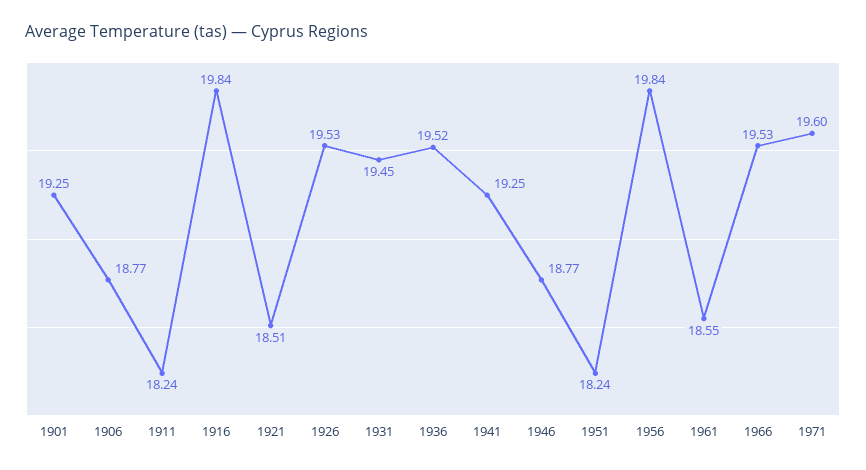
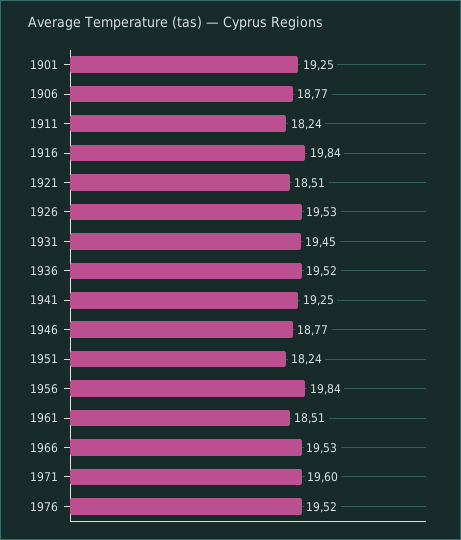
1961: 18.55 -> 18.51
1976: none -> 19.52

